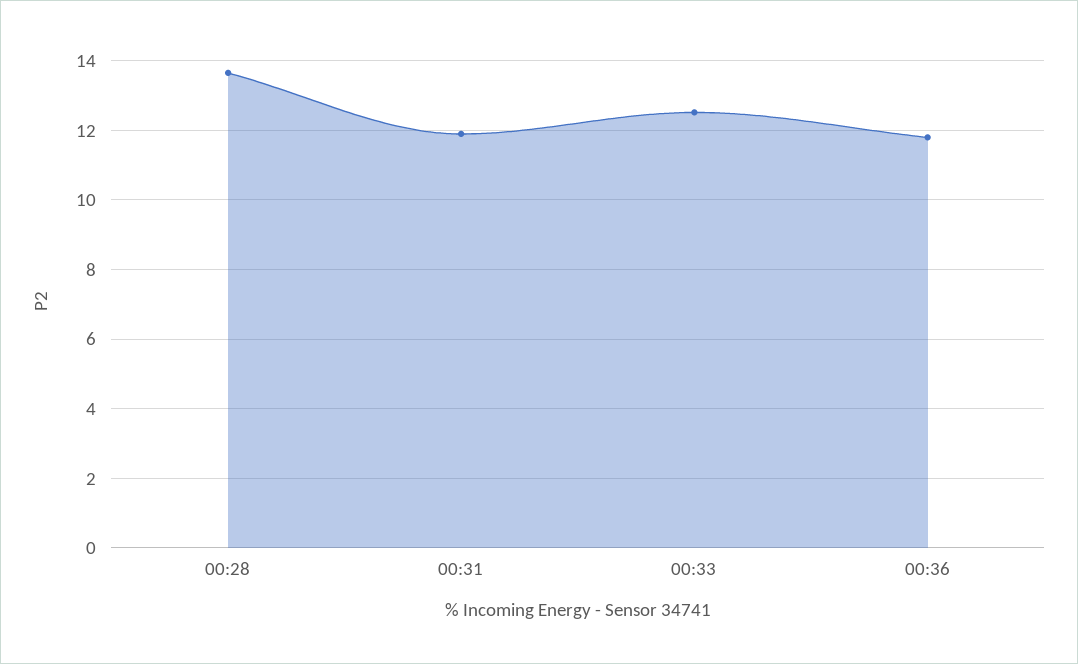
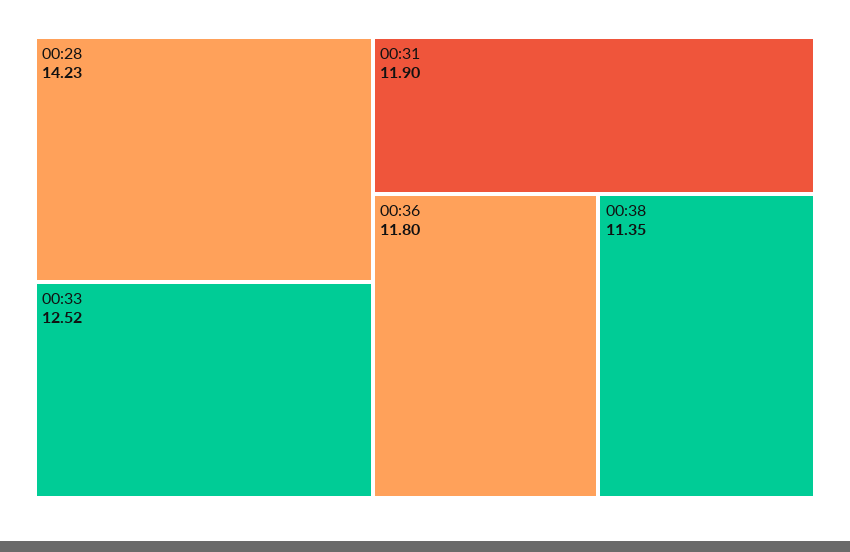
00:28: 13.6 -> 14.23
00:38: none -> 11.35

